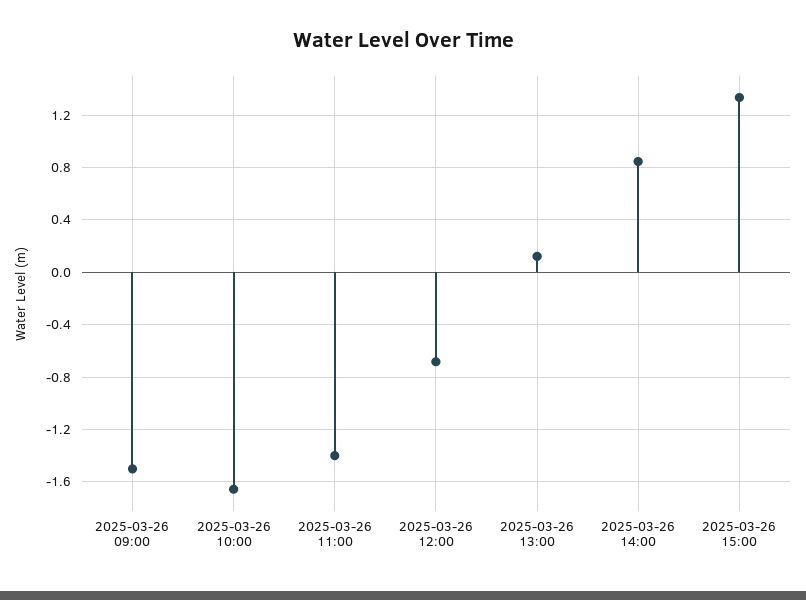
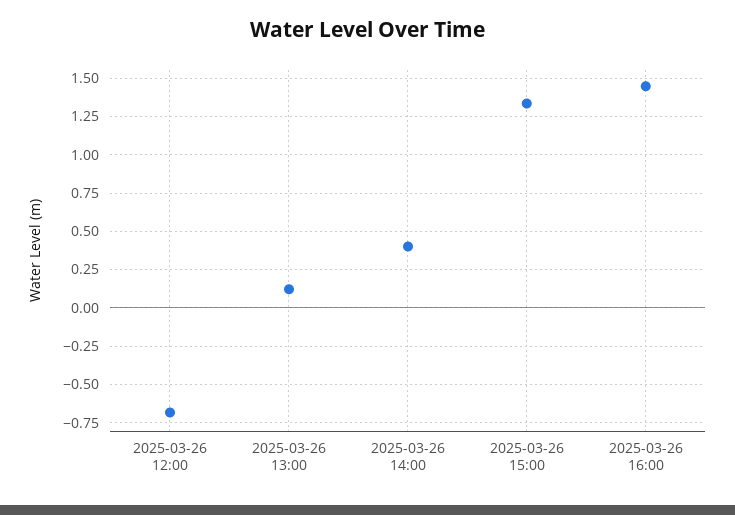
2025-03-26 09:00: -1.5 -> none
2025-03-26 10:00: -1.65 -> none
2025-03-26 11:00: -1.4 -> none
2025-03-26 14:00: 0.85 -> 0.4
2025-03-26 16:00: none -> 1.45

